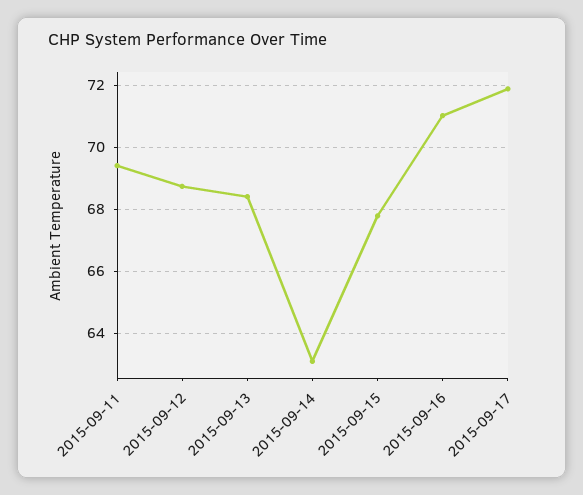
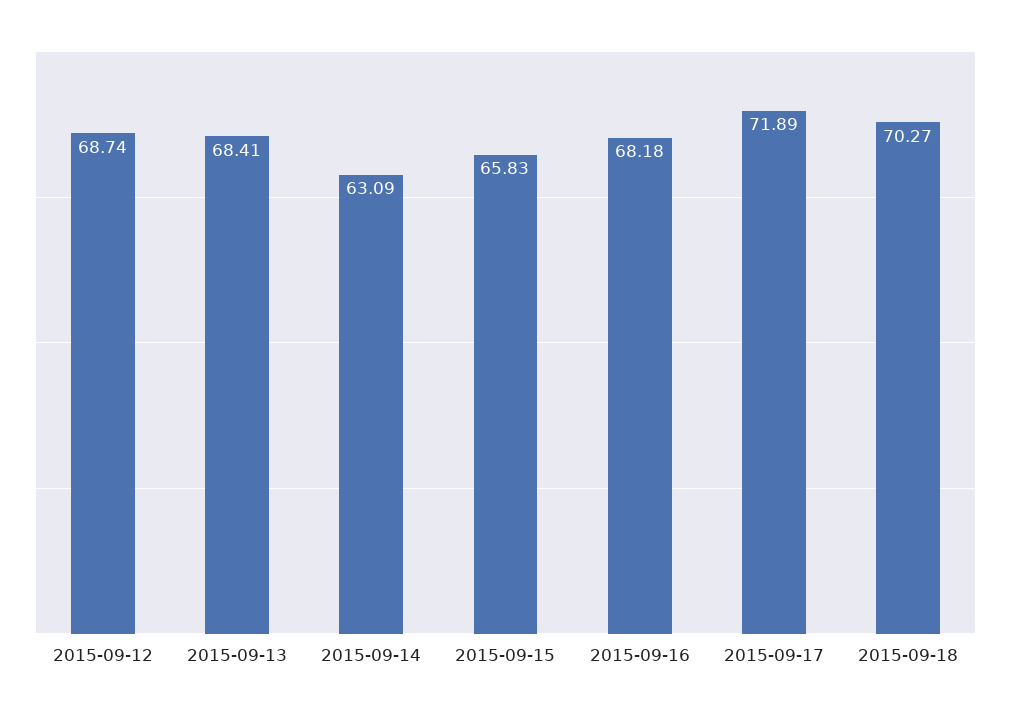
2015-09-11: 69.4 -> none
2015-09-15: 67.8 -> 65.83
2015-09-16: 71 -> 68.18
2015-09-18: none -> 70.27

